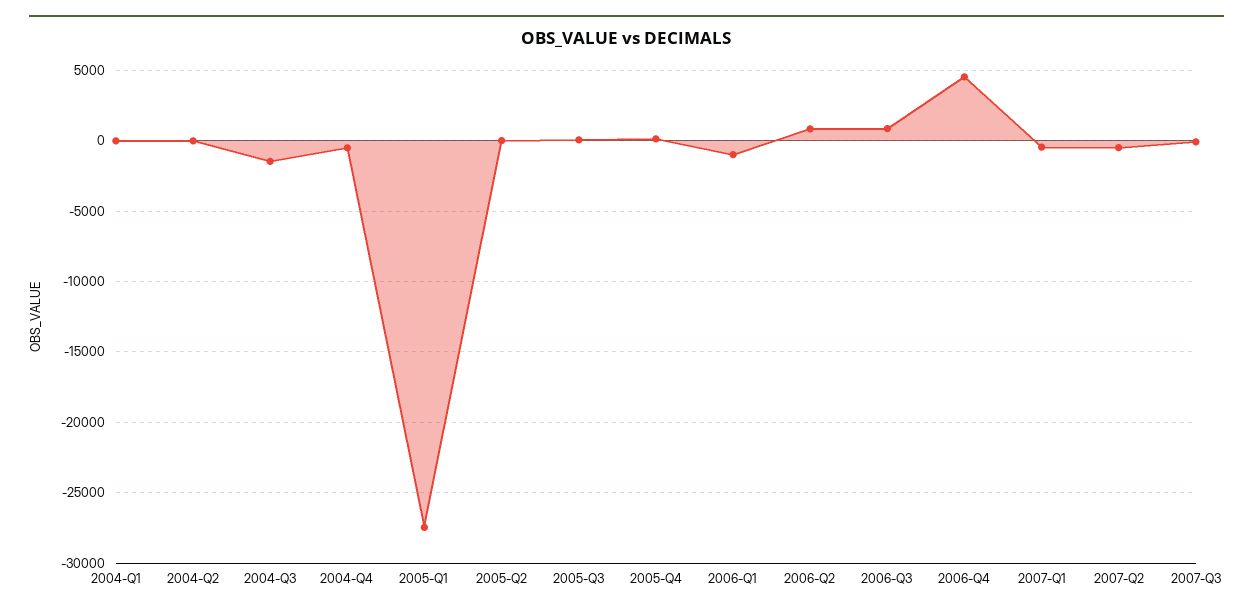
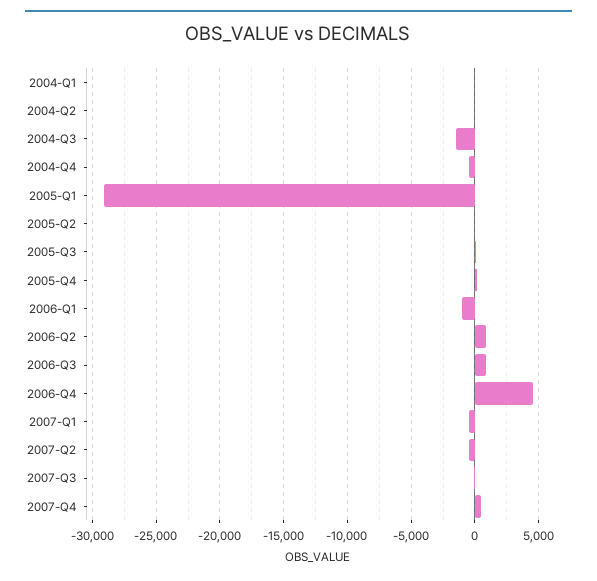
2005-Q1: -27500 -> -29000
2007-Q4: none -> 500

